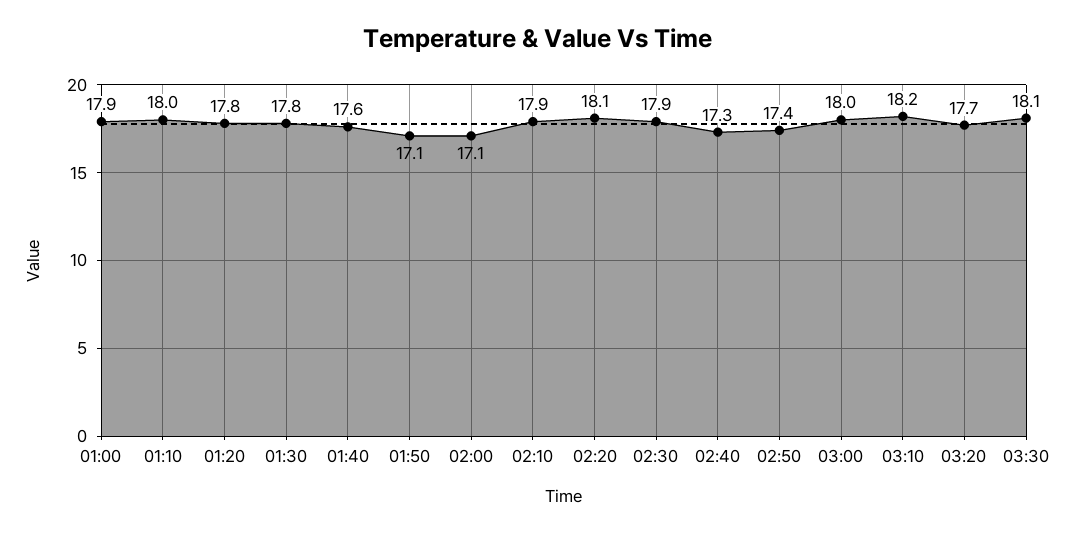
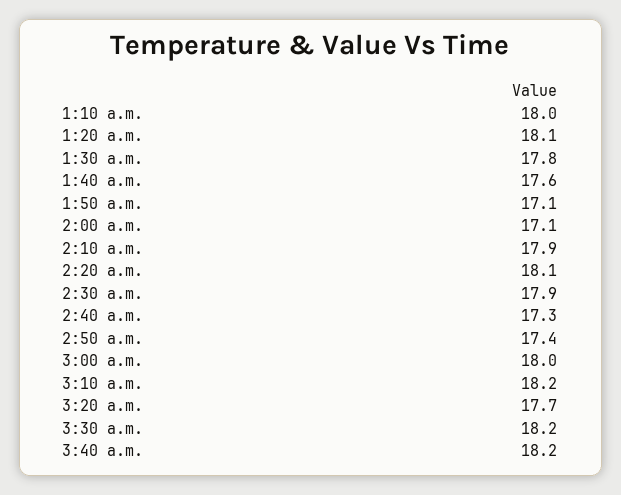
01:00: 17.9 -> none
01:20: 17.8 -> 18.1
03:30: 18.1 -> 18.2
3:40 a.m.: none -> 18.2

